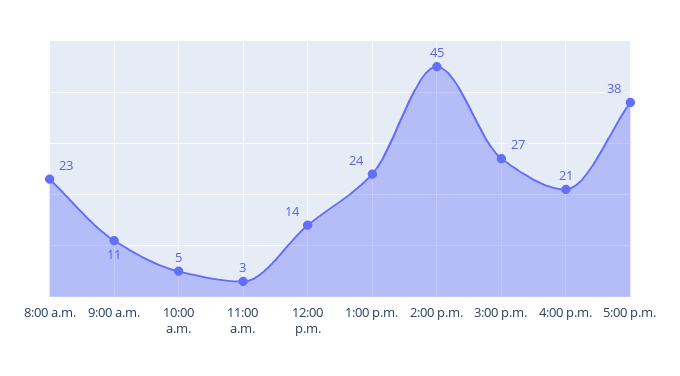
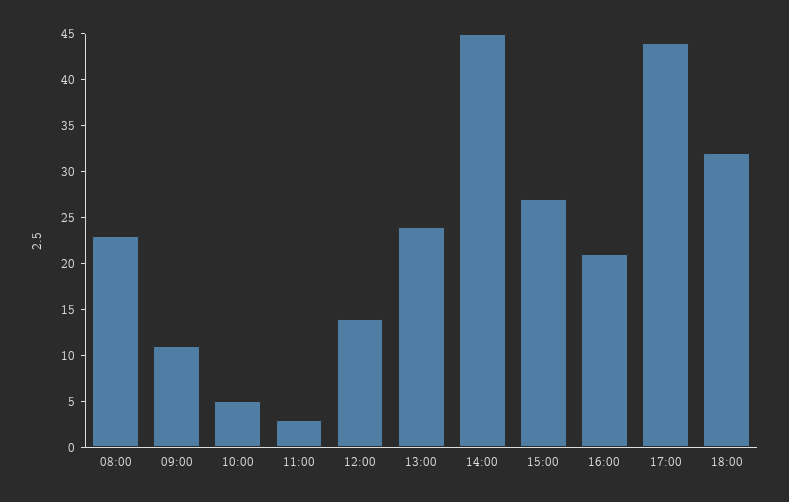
5:00 p.m.: 38 -> 44
18:00: none -> 32

